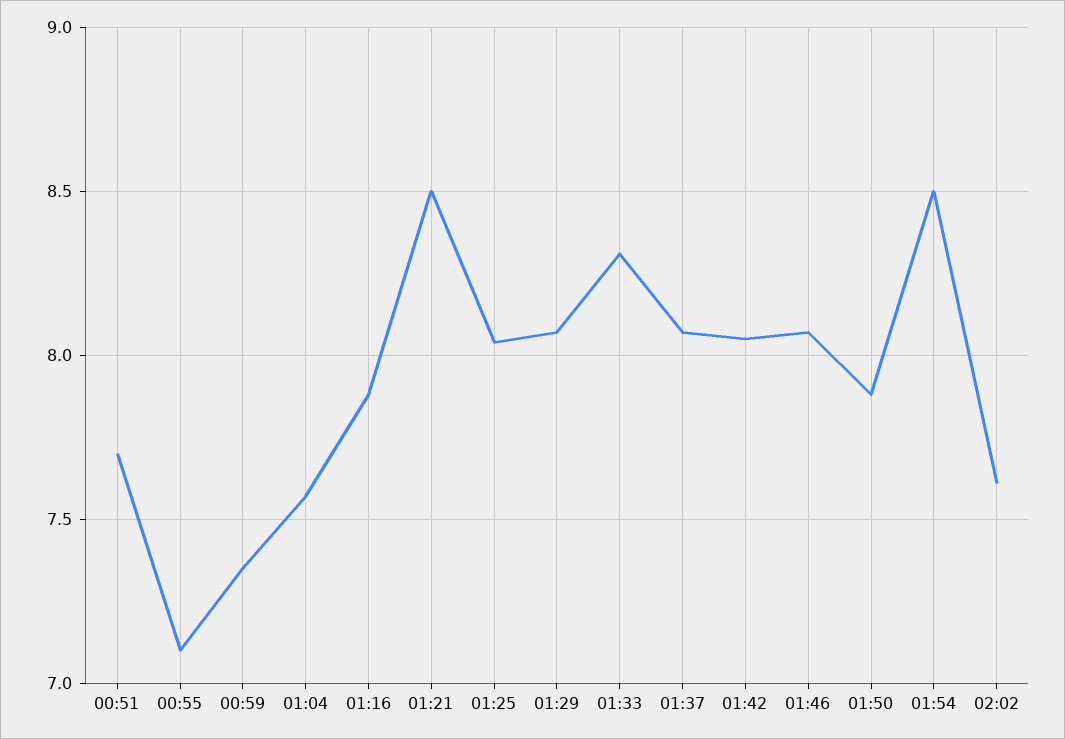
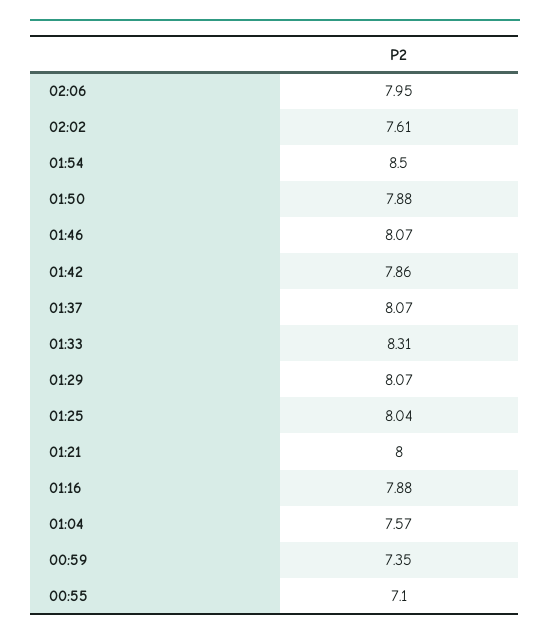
00:51: 7.7 -> none
01:21: 8.5 -> 8
01:42: 8.05 -> 7.86
02:06: none -> 7.95

